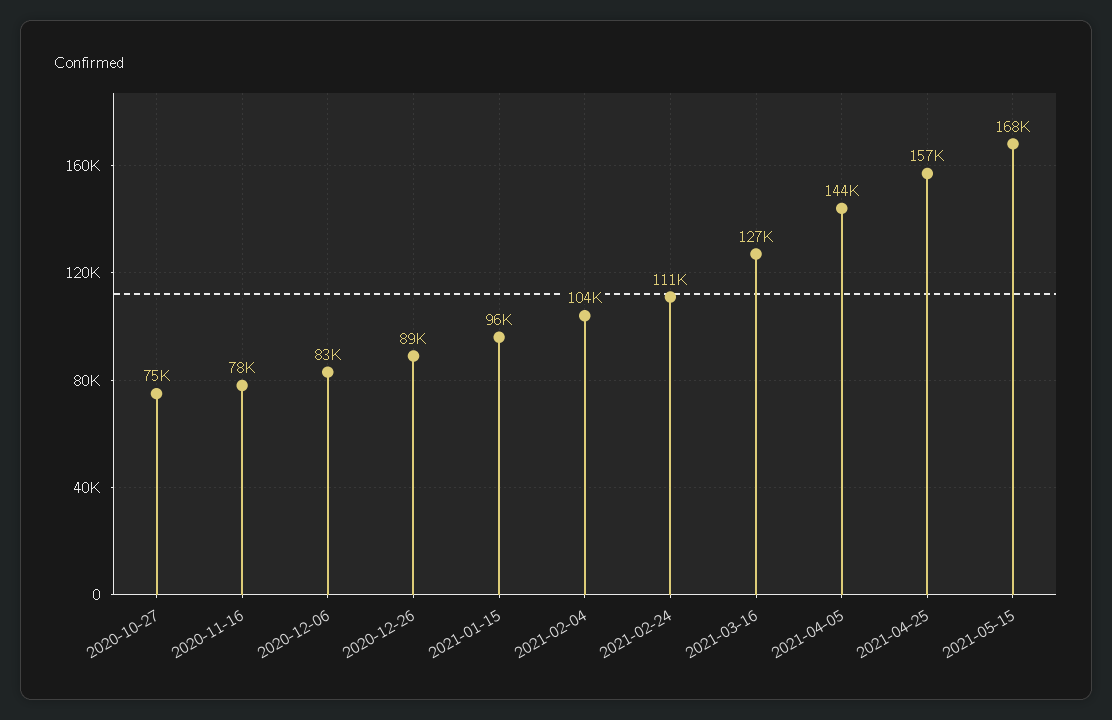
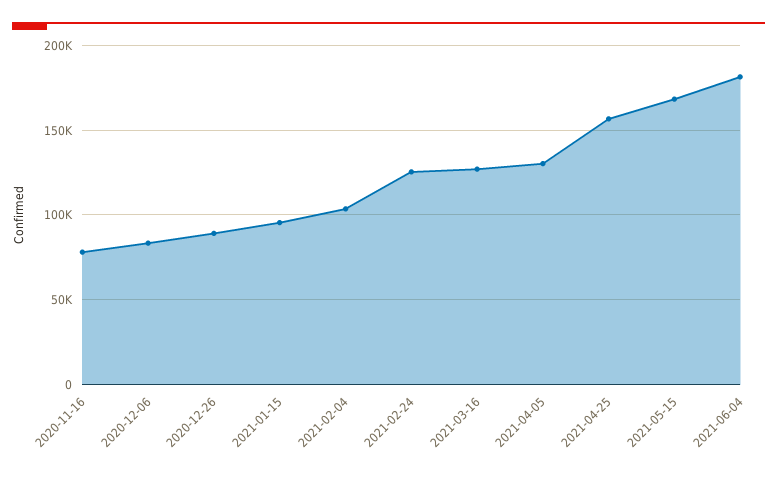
2020-10-27: 75000 -> none
2021-02-24: 111000 -> 125000
2021-04-05: 144000 -> 130000
2021-06-04: none -> 180000

